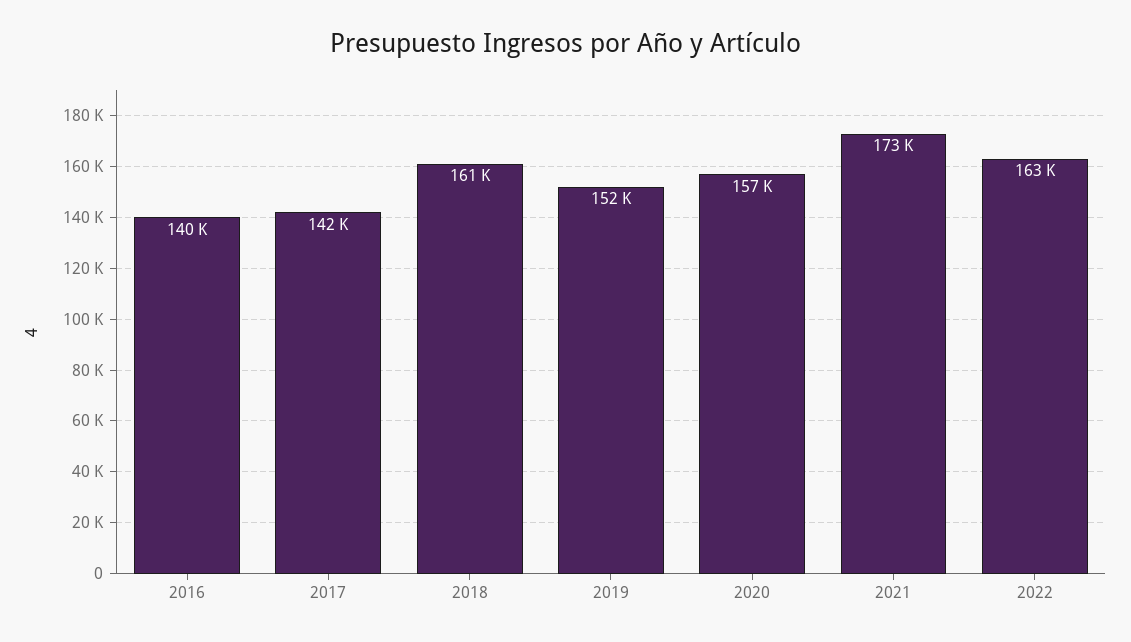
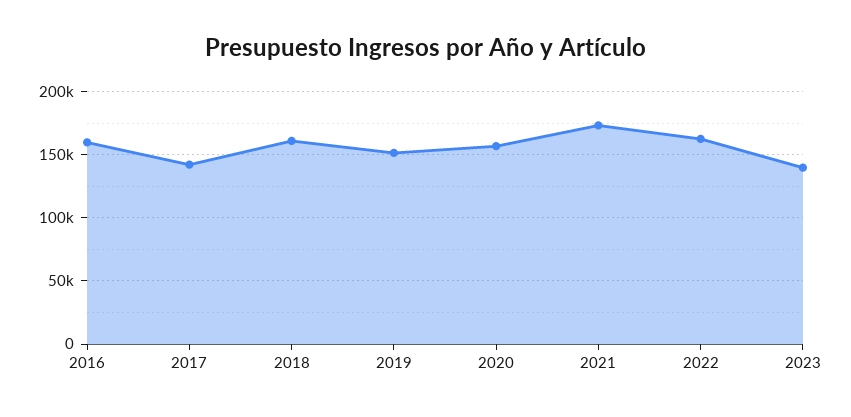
2016: 140000 -> 160000
2023: none -> 140000

